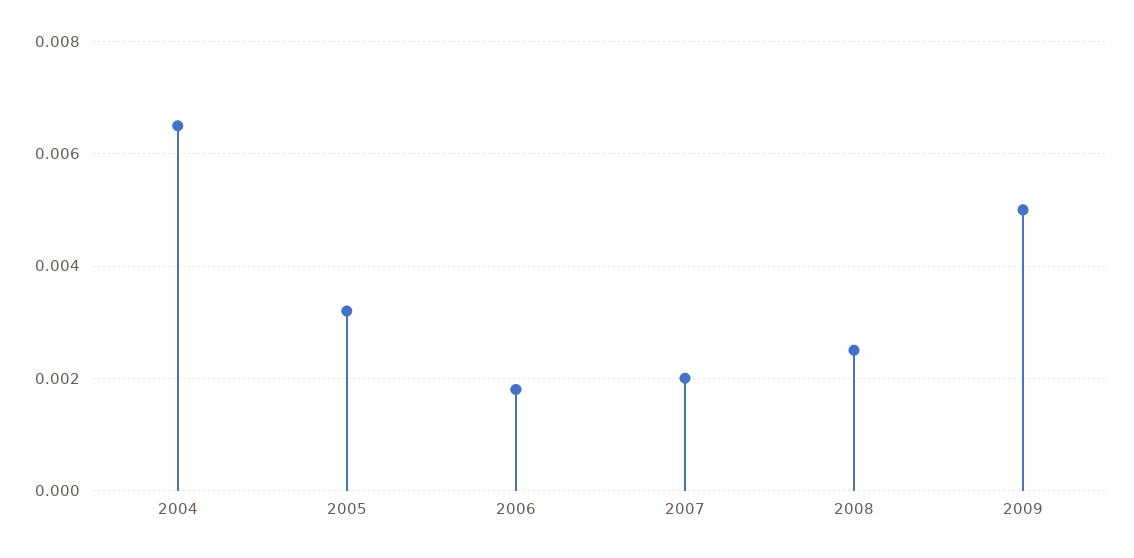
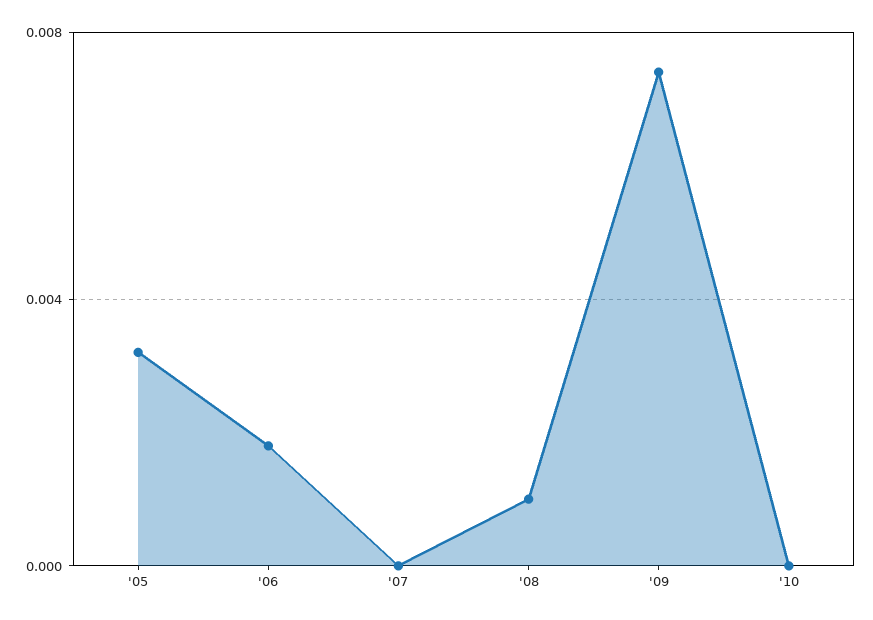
2004: 0.0065 -> none
2007: 0.002 -> 0
2008: 0.0025 -> 0.001
2009: 0.005 -> 0.0075
'10: none -> 0

